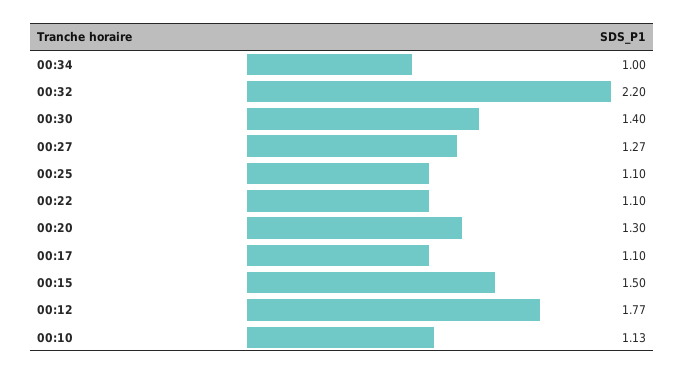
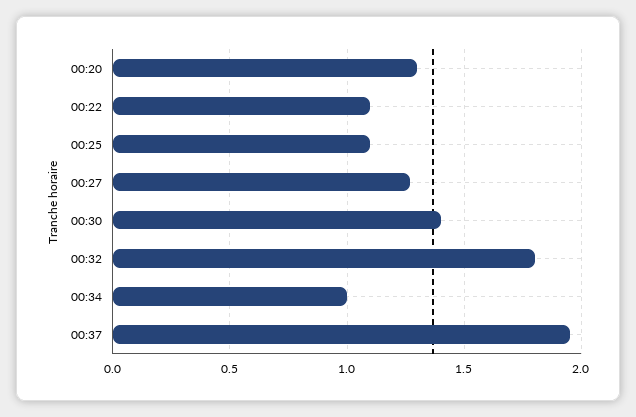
00:32: 2.2 -> 1.8
00:17: 1.1 -> none
00:15: 1.5 -> none
00:12: 1.77 -> none
00:10: 1.13 -> none
00:37: none -> 1.95

